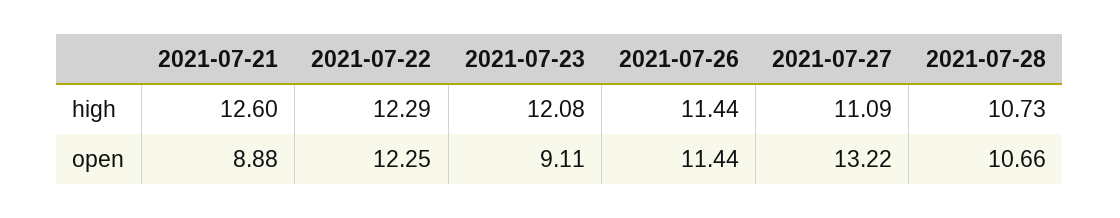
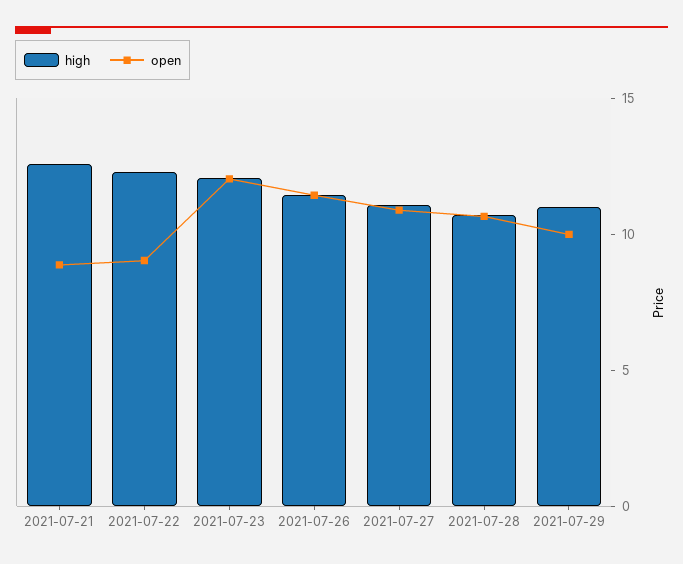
open, 2021-07-22: 12.25 -> 9
open, 2021-07-23: 9.11 -> 12
open, 2021-07-27: 13.22 -> 11
high, 2021-07-29: none -> 11
open, 2021-07-29: none -> 10

